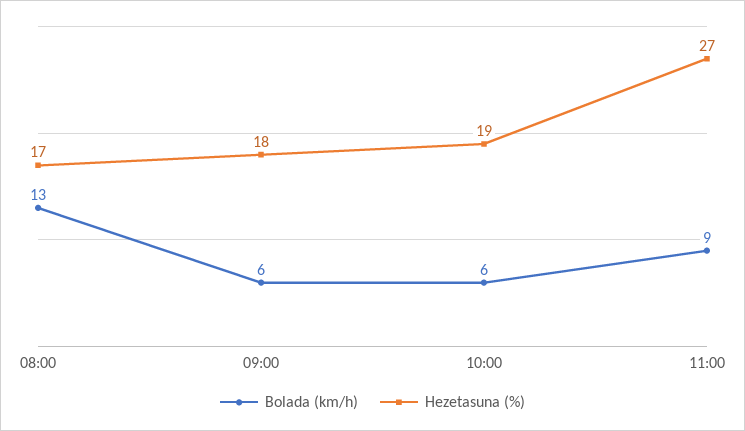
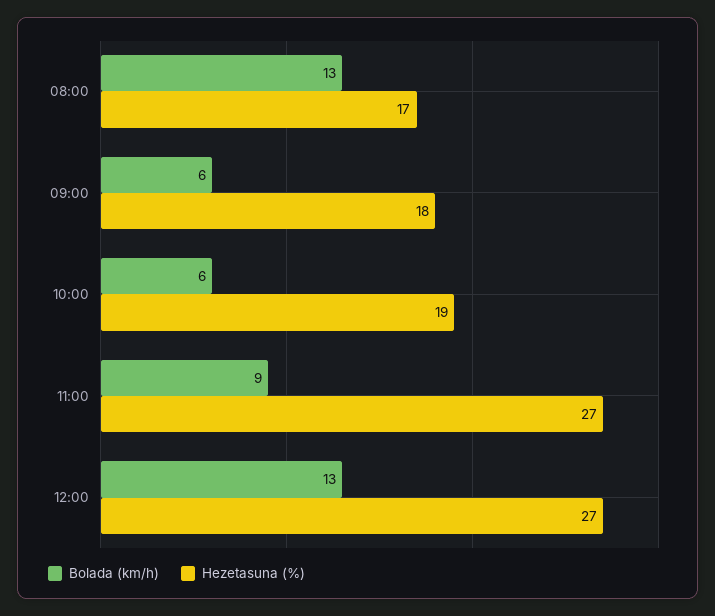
Bolada (km/h), 12:00: none -> 13
Hezetasuna (%), 12:00: none -> 27

